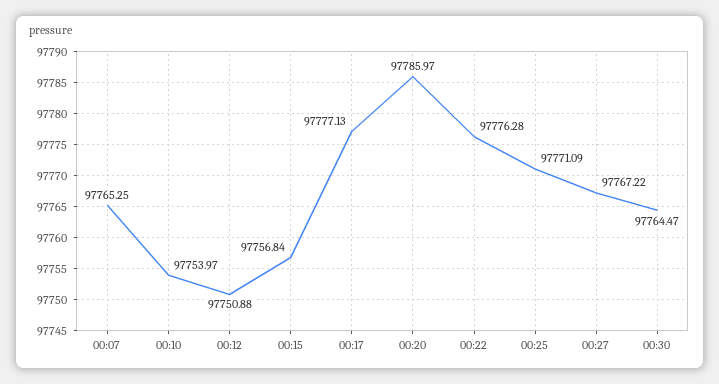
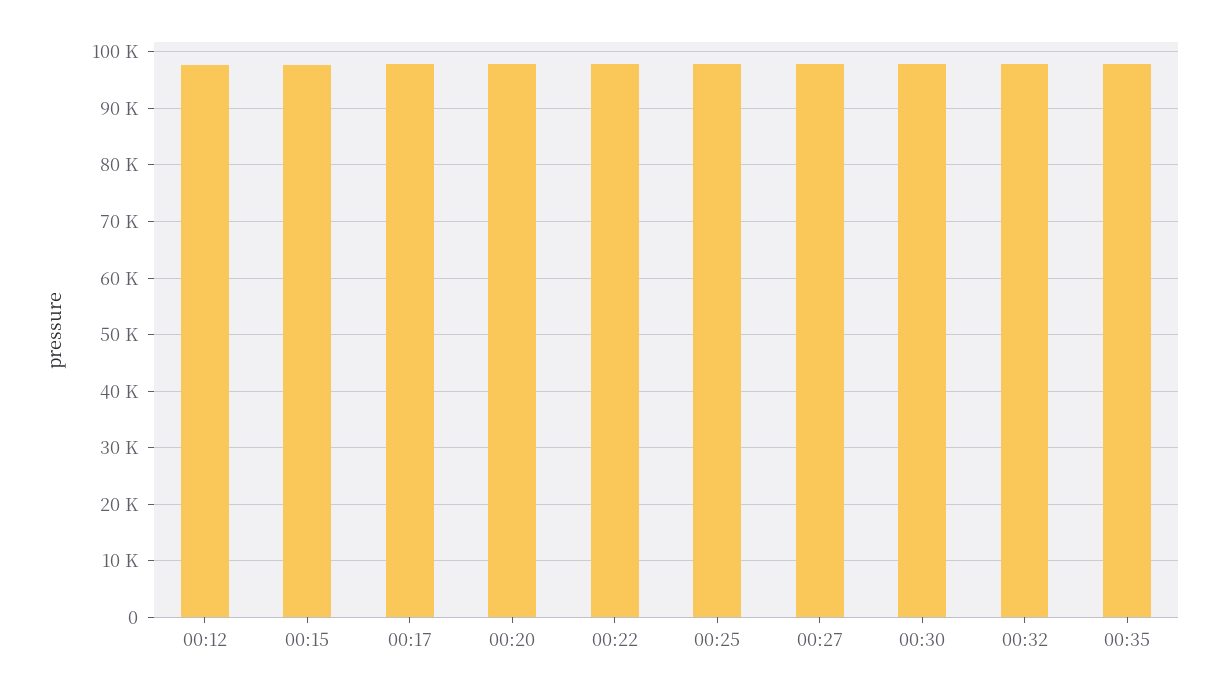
00:07: 97765.25 -> none
00:10: 97753.97 -> none
00:32: none -> 98000
00:35: none -> 98000

